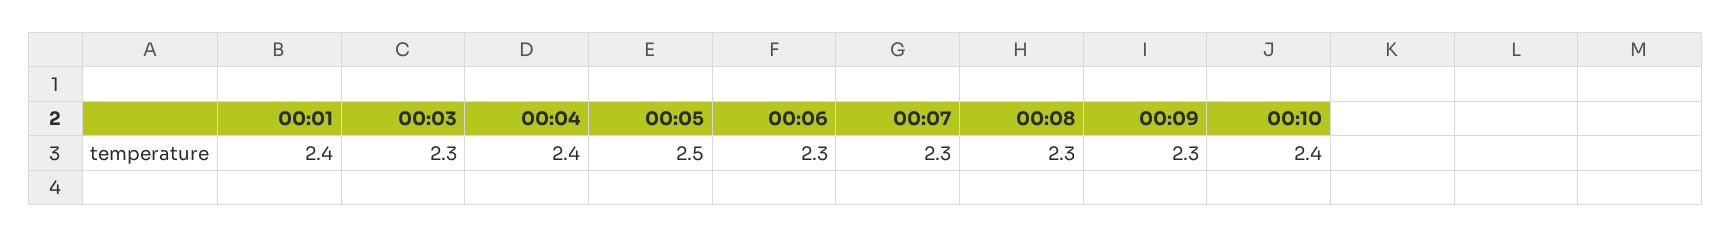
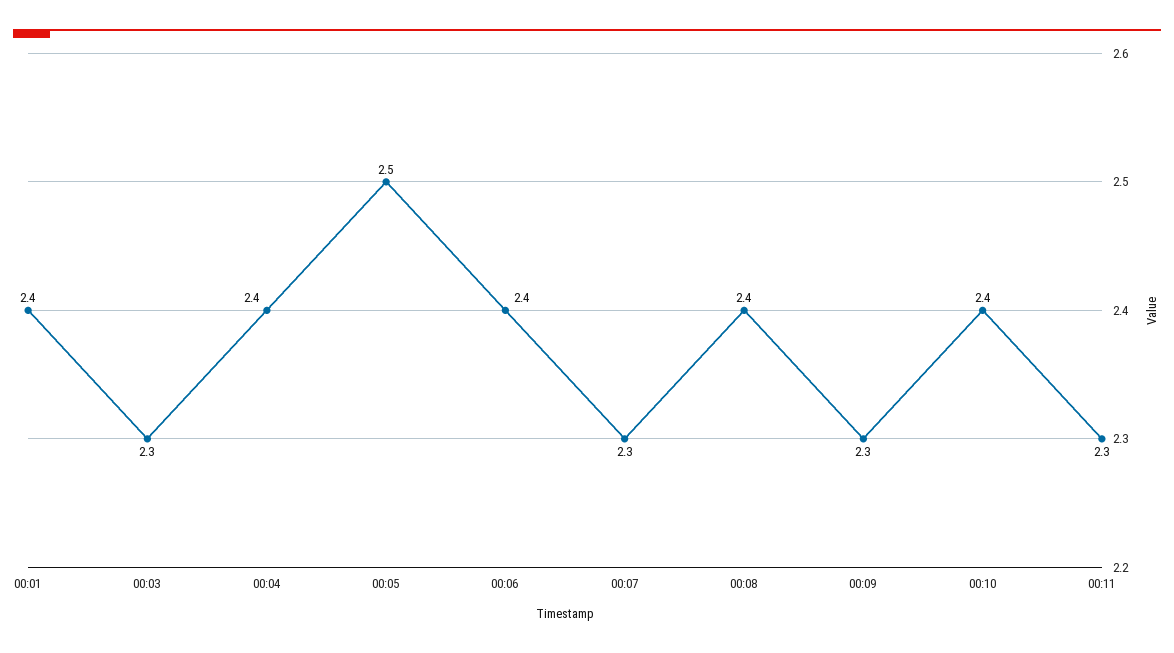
00:06: 2.3 -> 2.4
00:08: 2.3 -> 2.4
00:11: none -> 2.3

